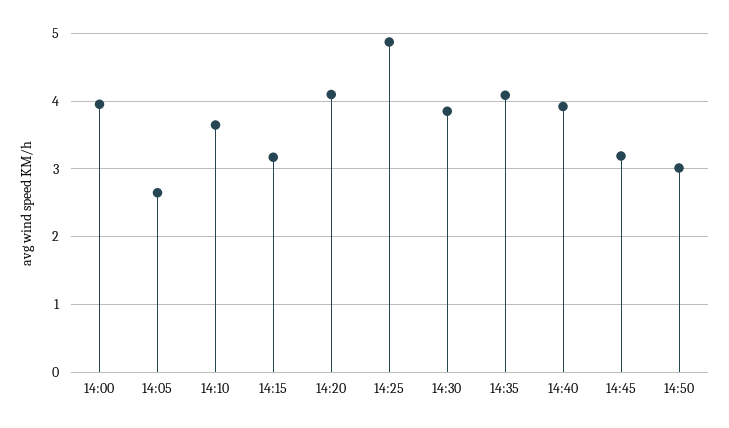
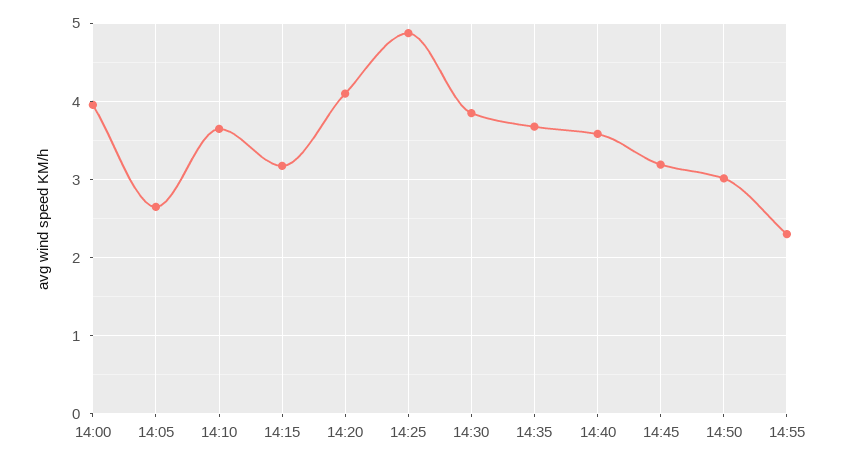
14:35: 4.1 -> 3.7
14:40: 3.9 -> 3.6
14:55: none -> 2.3

